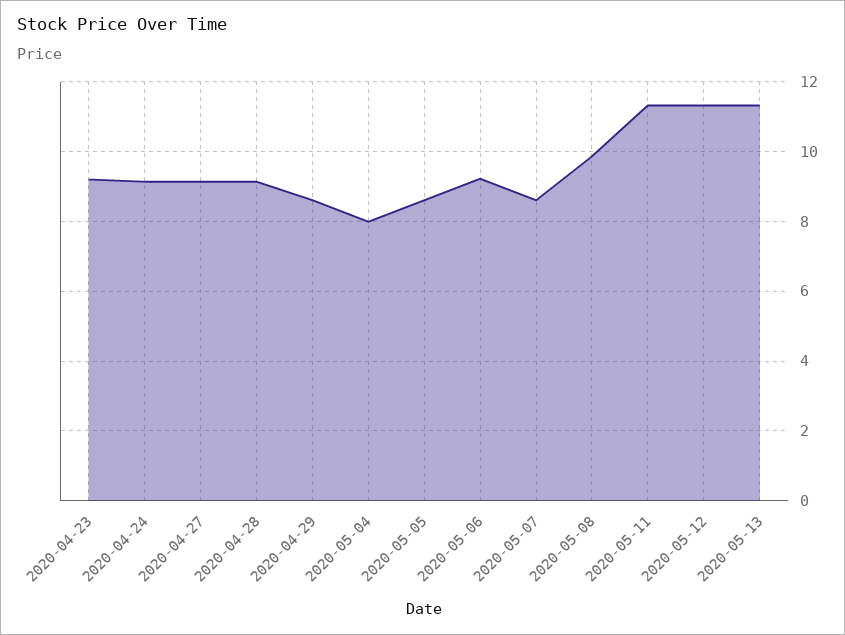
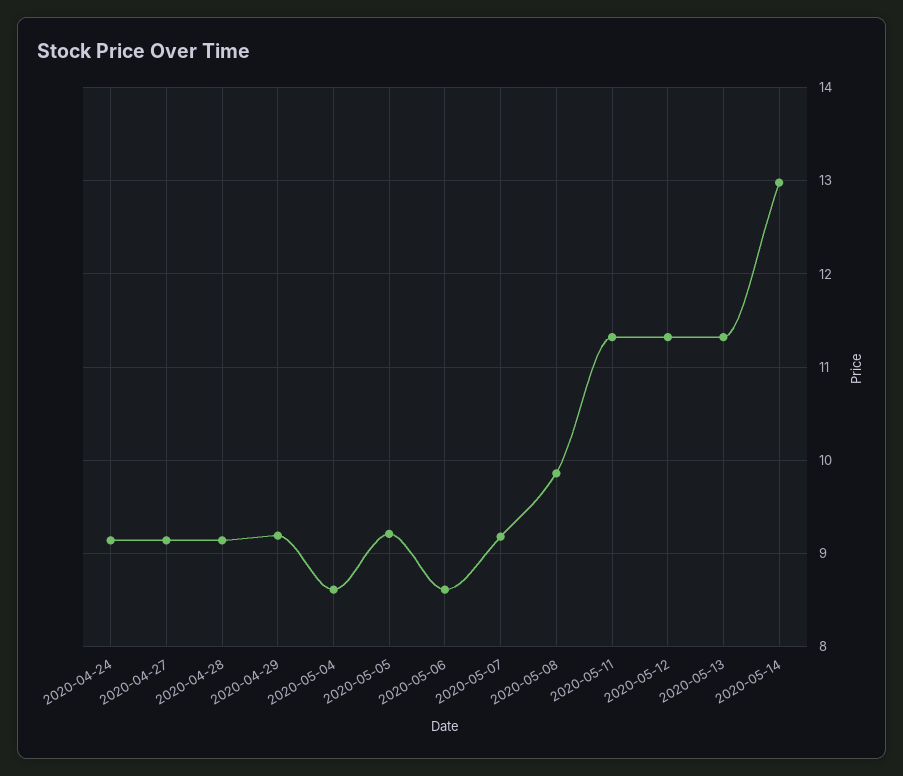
2020-04-23: 9.2 -> none
2020-04-29: 8.6 -> 9.2
2020-05-04: 8 -> 8.6
2020-05-05: 8.6 -> 9.2
2020-05-06: 9.2 -> 8.6
2020-05-07: 8.6 -> 9.2
2020-05-14: none -> 13

